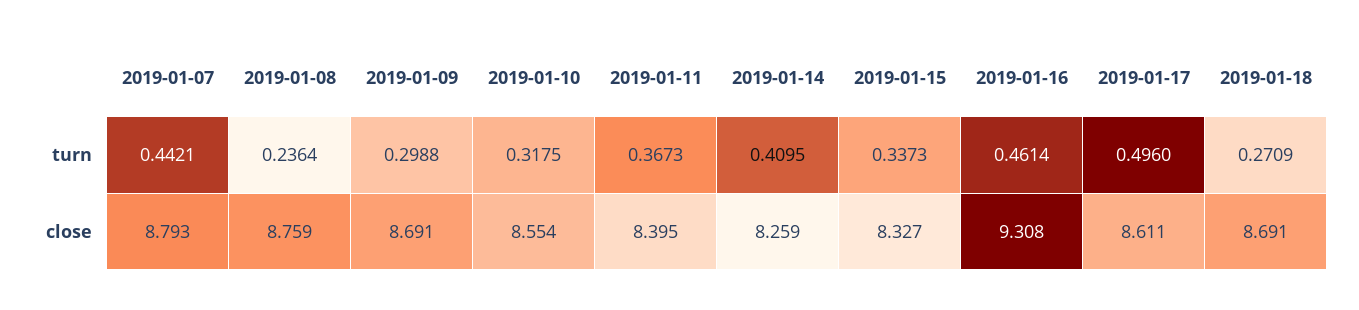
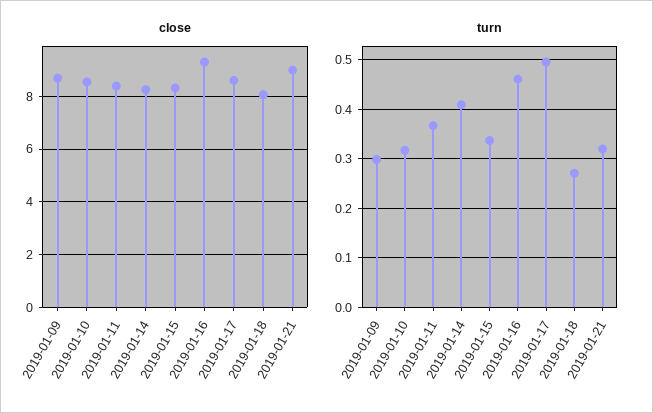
turn, 2019-01-07: 0.4421 -> none
turn, 2019-01-08: 0.2364 -> none
close, 2019-01-07: 8.793 -> none
close, 2019-01-08: 8.759 -> none
close, 2019-01-18: 8.691 -> 8
close, 2019-01-21: none -> 9
turn, 2019-01-21: none -> 0.32

